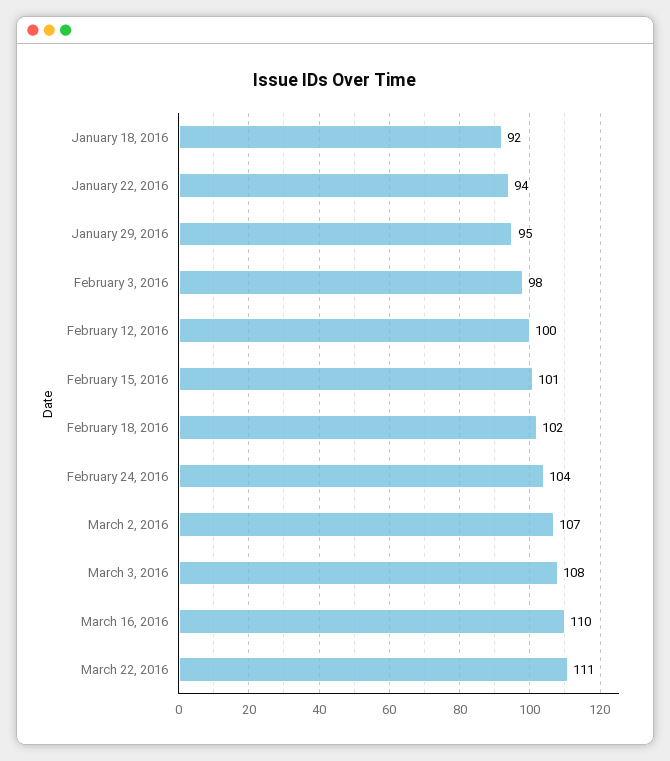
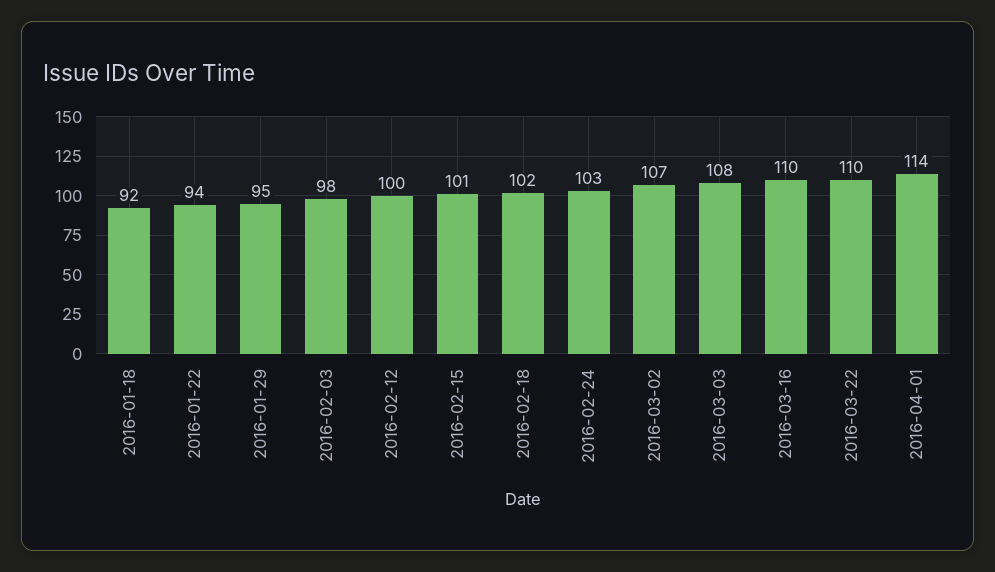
February 24, 2016: 104 -> 103
March 22, 2016: 111 -> 110
2016-04-01: none -> 114

